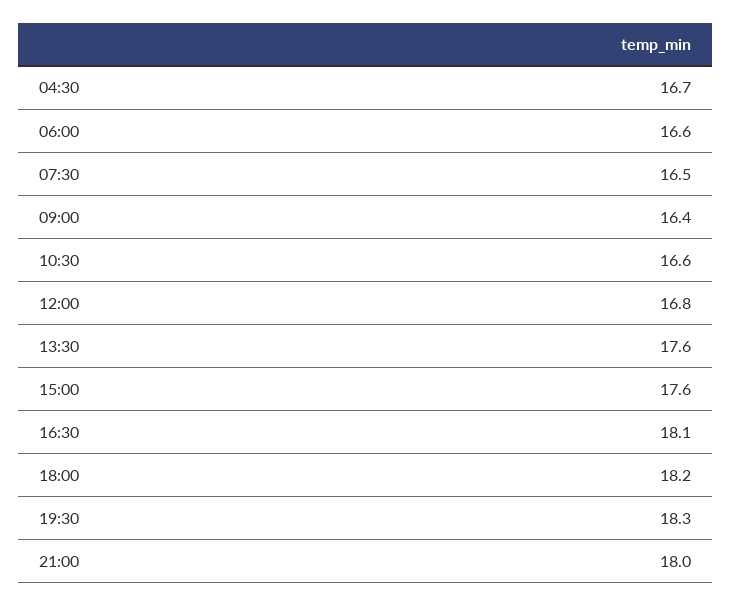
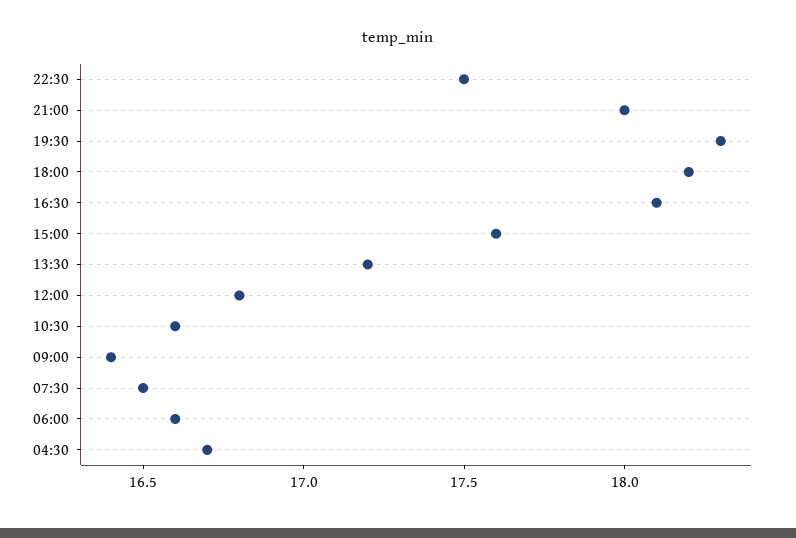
13:30: 17.6 -> 17.2
22:30: none -> 17.5

